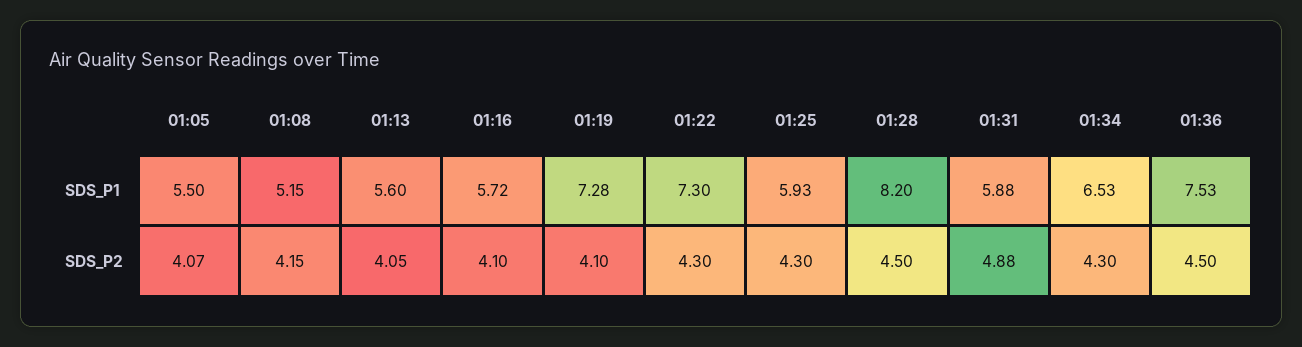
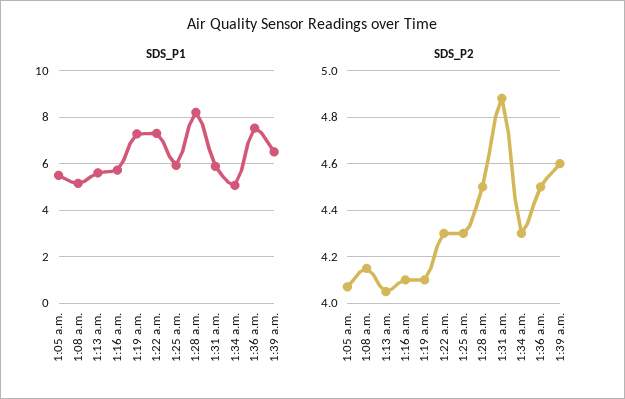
SDS_P1, 01:34: 6.53 -> 5
SDS_P1, 1:39 a.m.: none -> 6.5
SDS_P2, 1:39 a.m.: none -> 4.6

